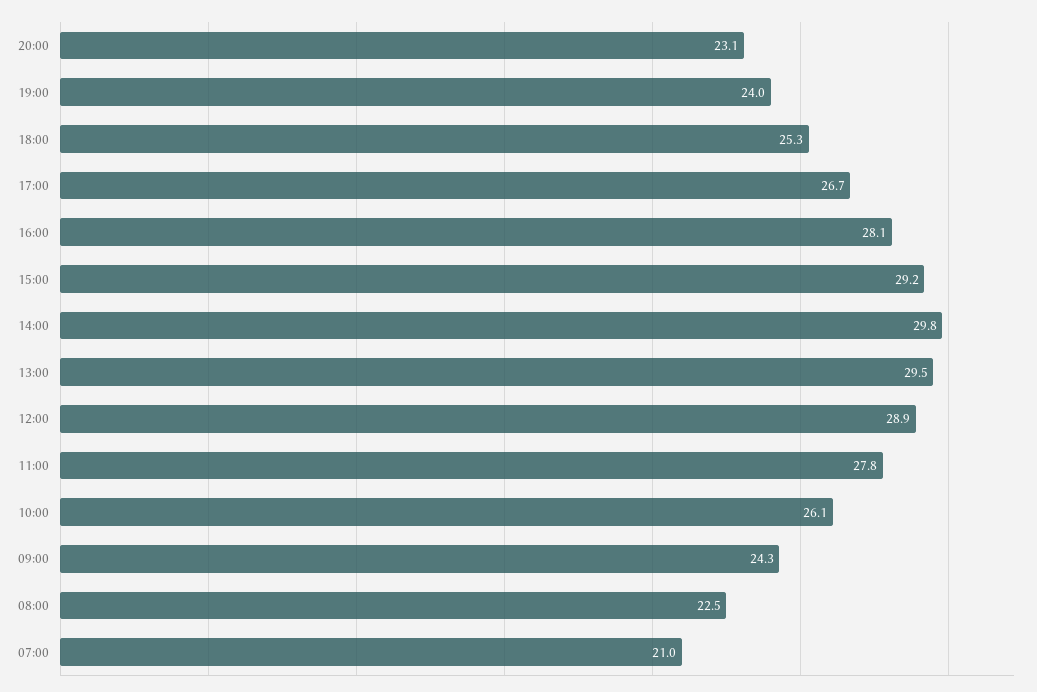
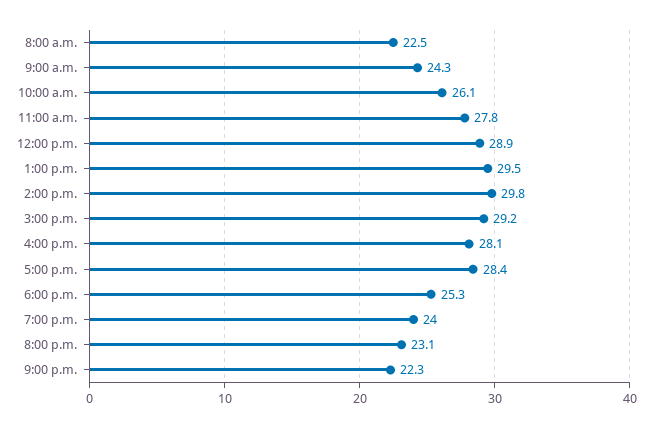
17:00: 26.7 -> 28.4
07:00: 21 -> none
9:00 p.m.: none -> 22.3

